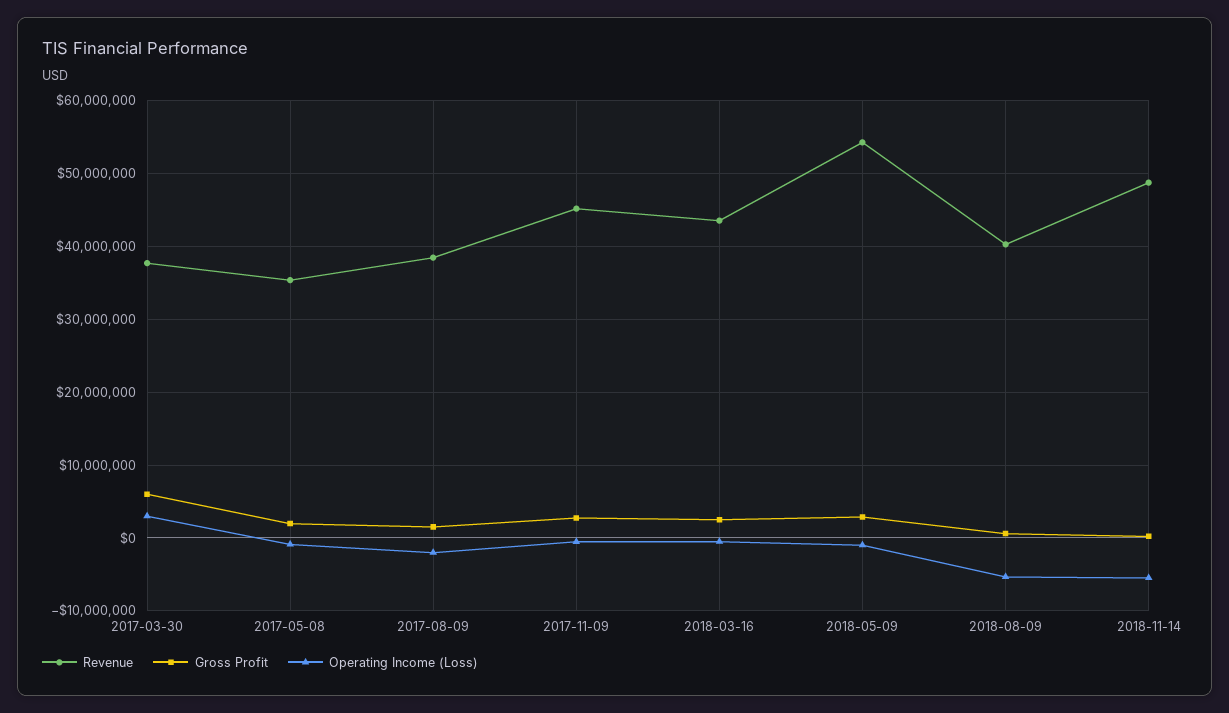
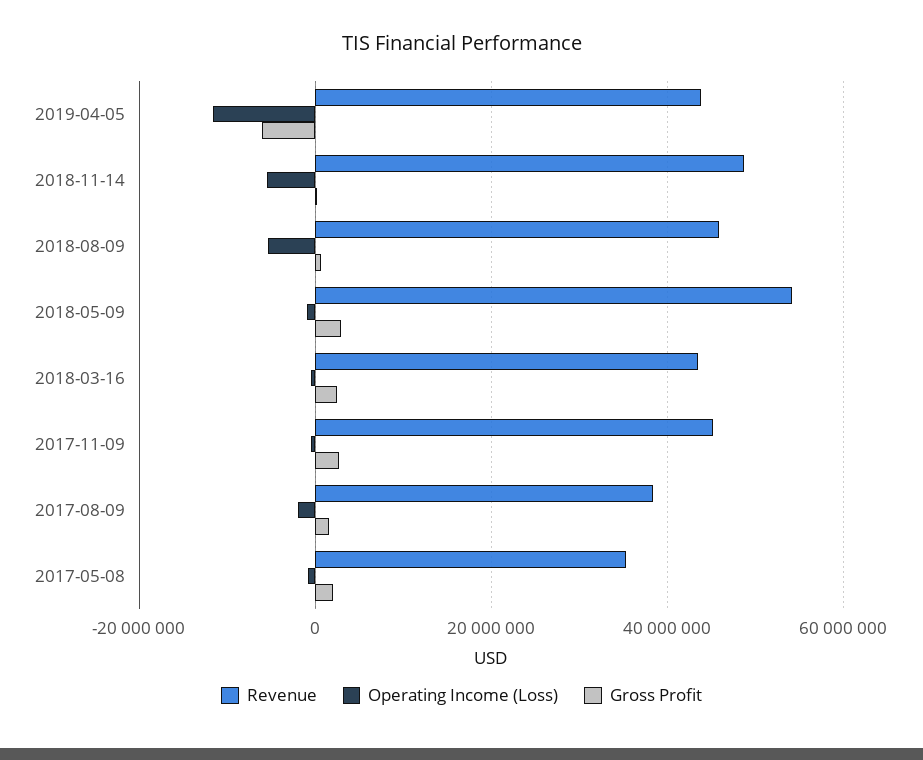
Revenue, 2017-03-30: 38000000 -> none
Gross Profit, 2017-03-30: 6000000 -> none
Operating Income (Loss), 2017-03-30: 3000000 -> none
Revenue, 2018-08-09: 40000000 -> 46000000
Revenue, 2019-04-05: none -> 44000000
Operating Income (Loss), 2019-04-05: none -> -12000000
Gross Profit, 2019-04-05: none -> -6000000

